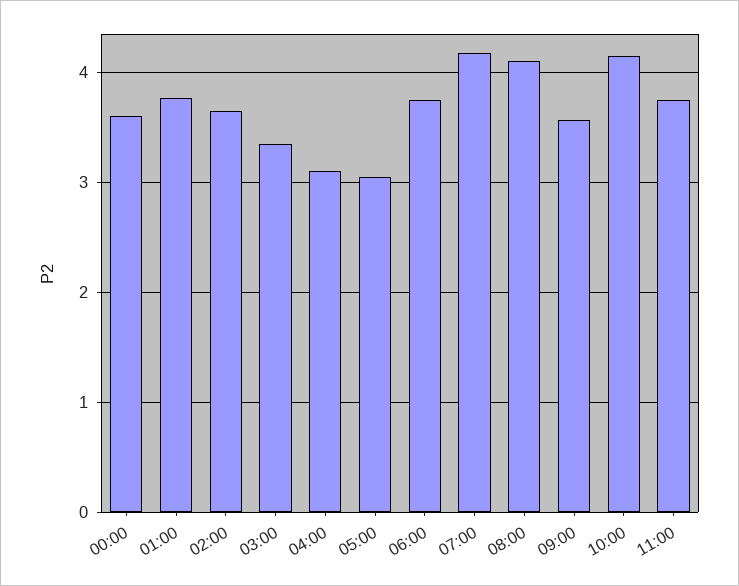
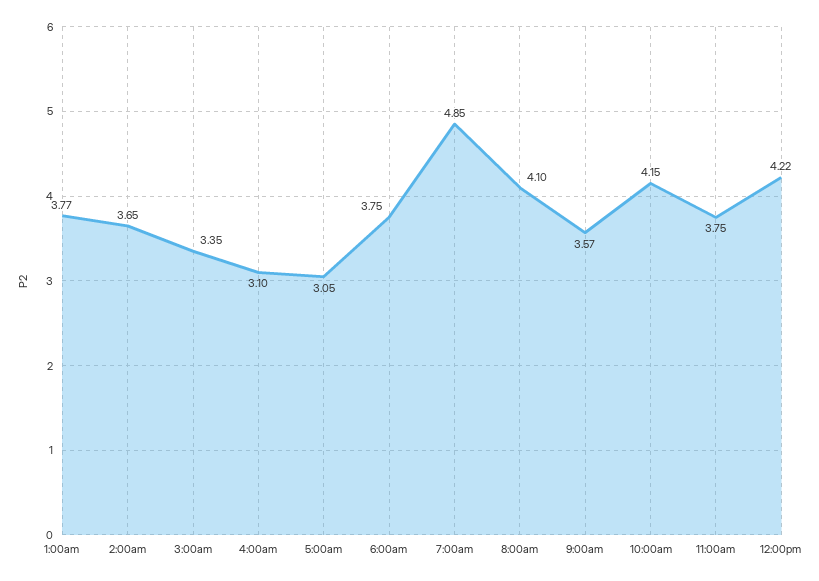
00:00: 3.6 -> none
07:00: 4.2 -> 4.85
12:00pm: none -> 4.22

